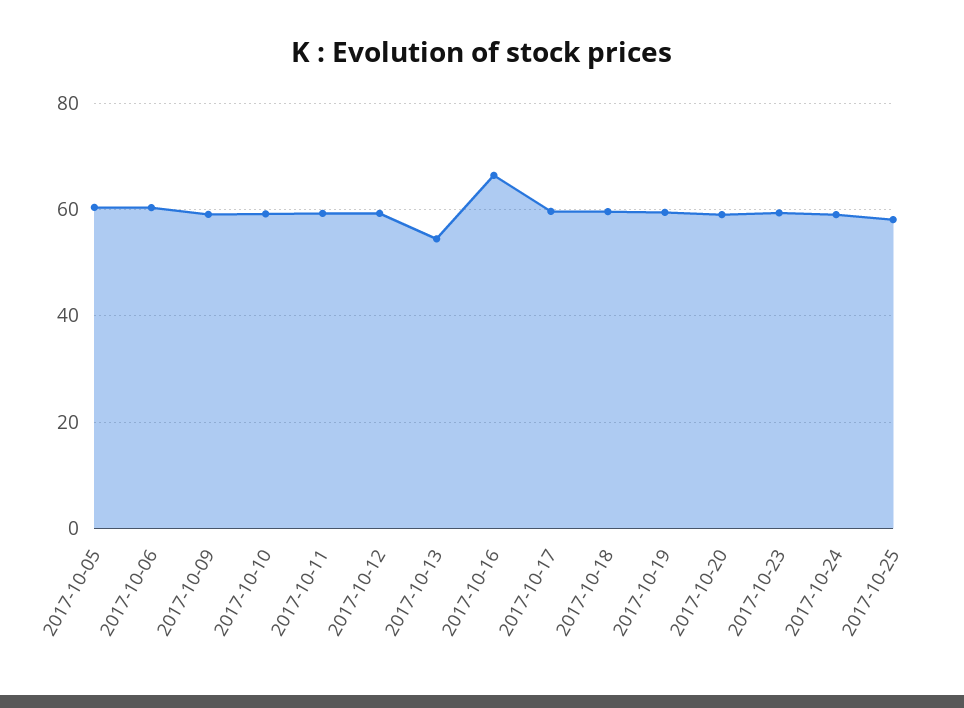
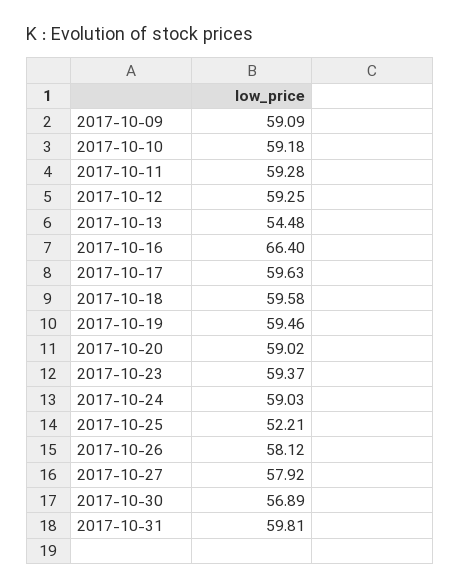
2017-10-05: 60 -> none
2017-10-06: 60 -> none
2017-10-25: 58 -> 52.21
2017-10-26: none -> 58.12
2017-10-27: none -> 57.92
2017-10-30: none -> 56.89
2017-10-31: none -> 59.81

